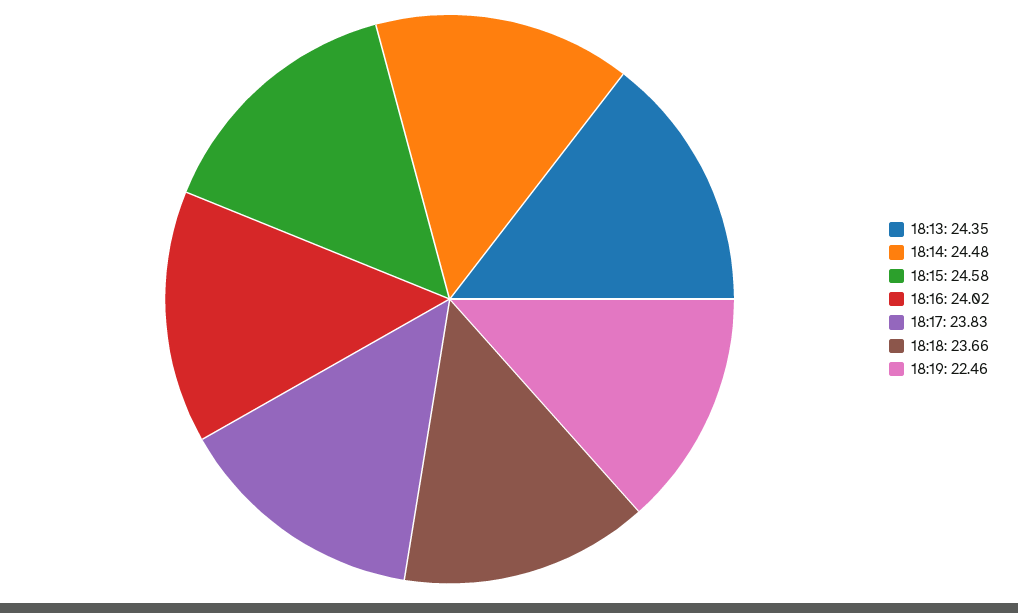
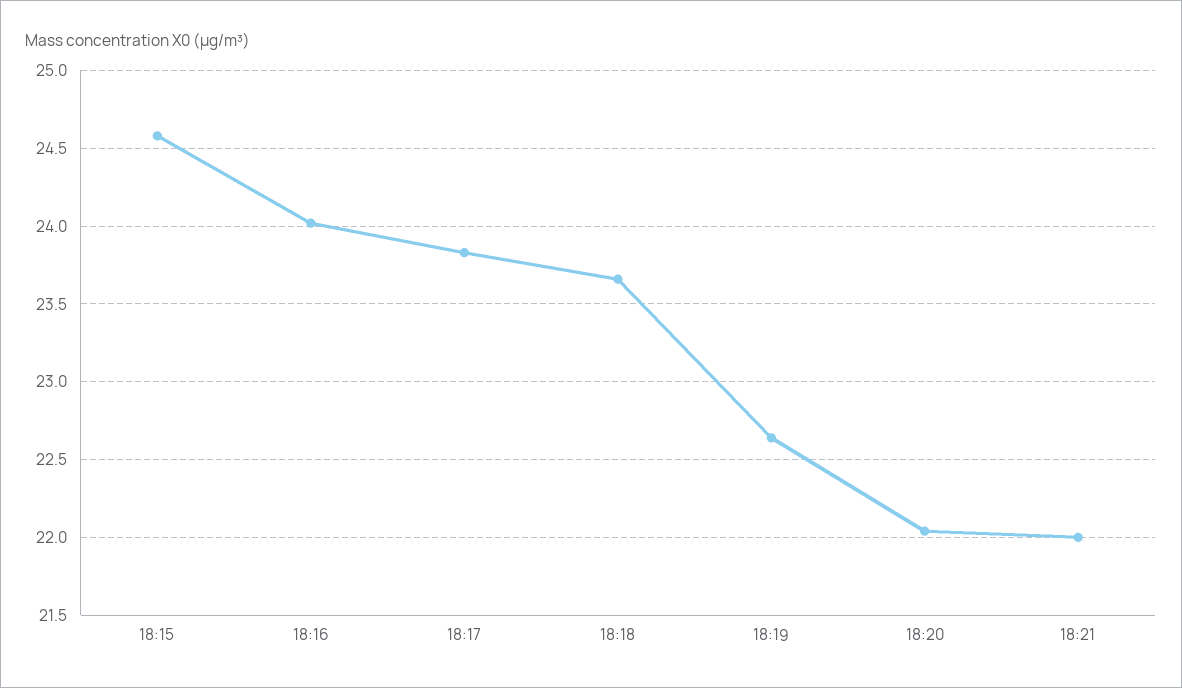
18:13: 24.35 -> none
18:14: 24.48 -> none
18:19: 22.46 -> 22.65
18:20: none -> 22.05
18:21: none -> 22

